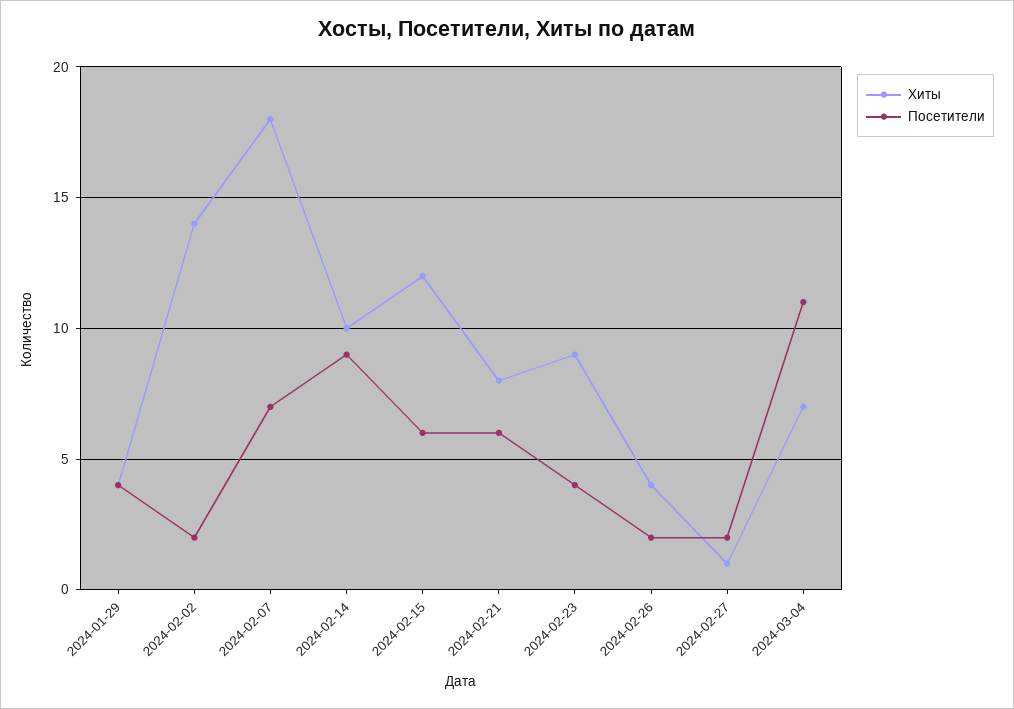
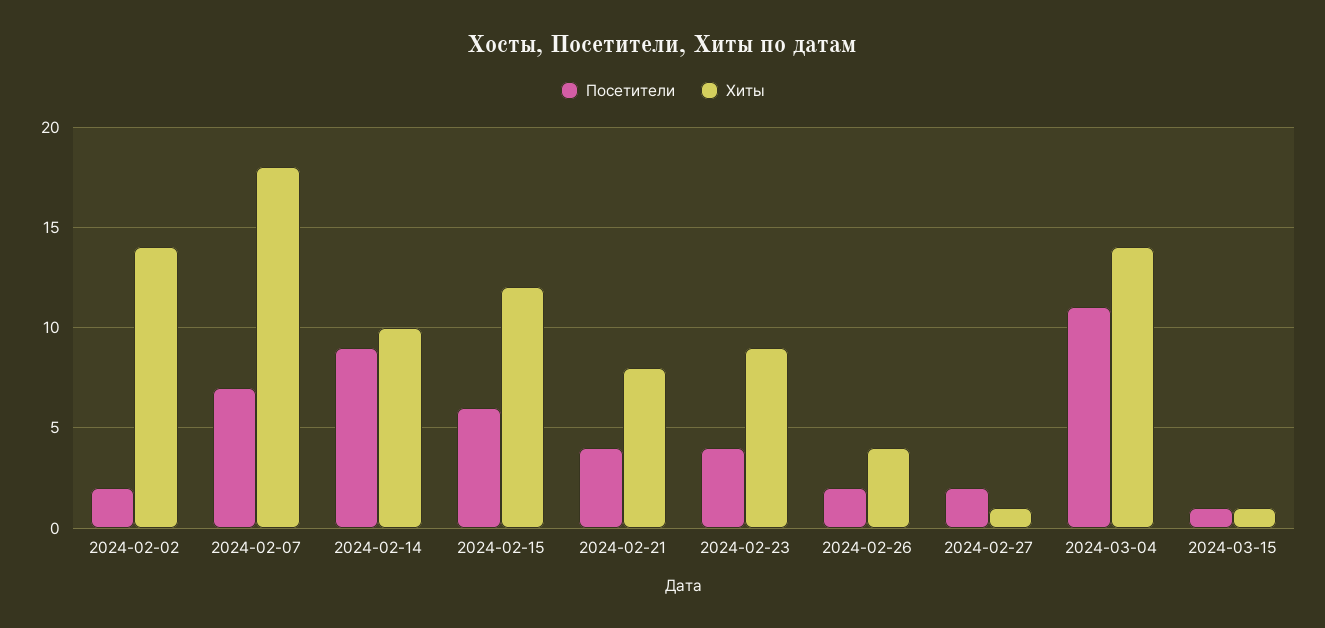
Хиты, 2024-01-29: 4 -> none
Посетители, 2024-01-29: 4 -> none
Посетители, 2024-02-21: 6 -> 4
Хиты, 2024-03-04: 7 -> 14
Посетители, 2024-03-15: none -> 1
Хиты, 2024-03-15: none -> 1

